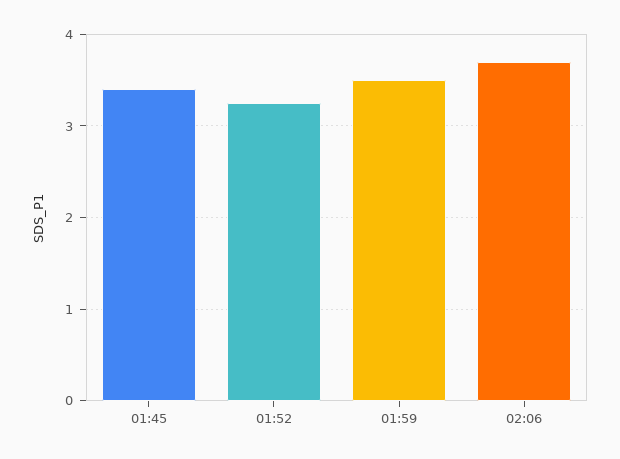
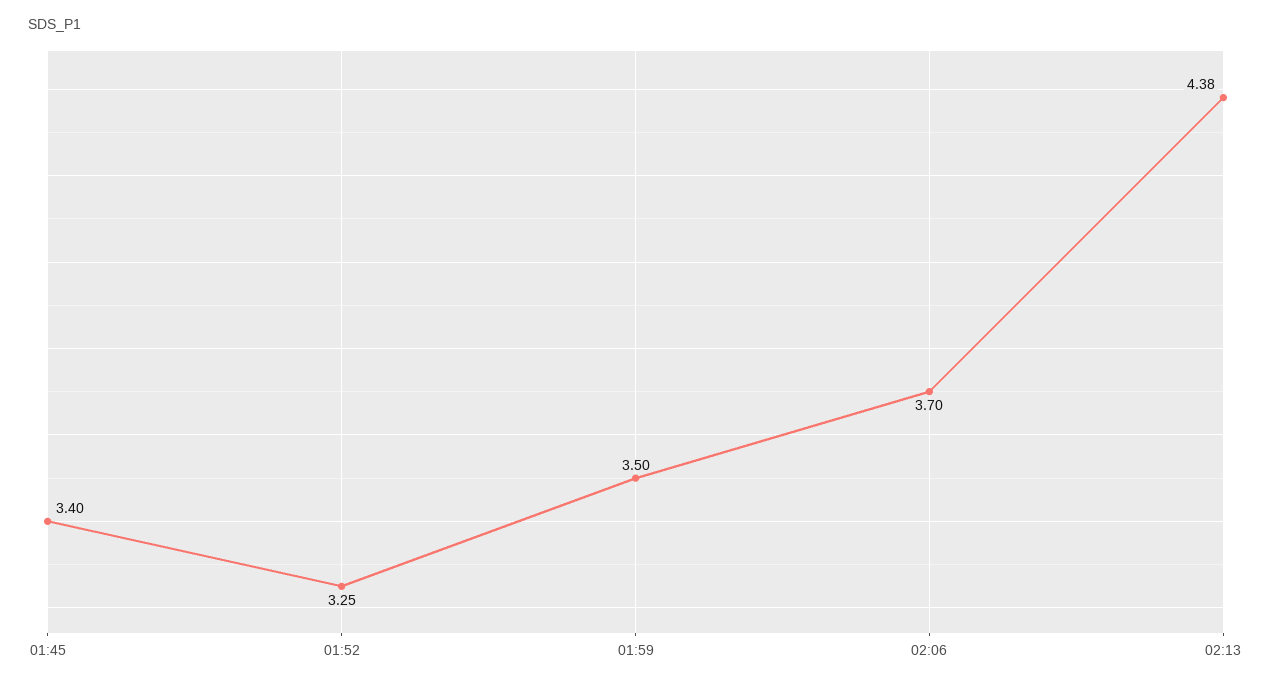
02:13: none -> 4.38

